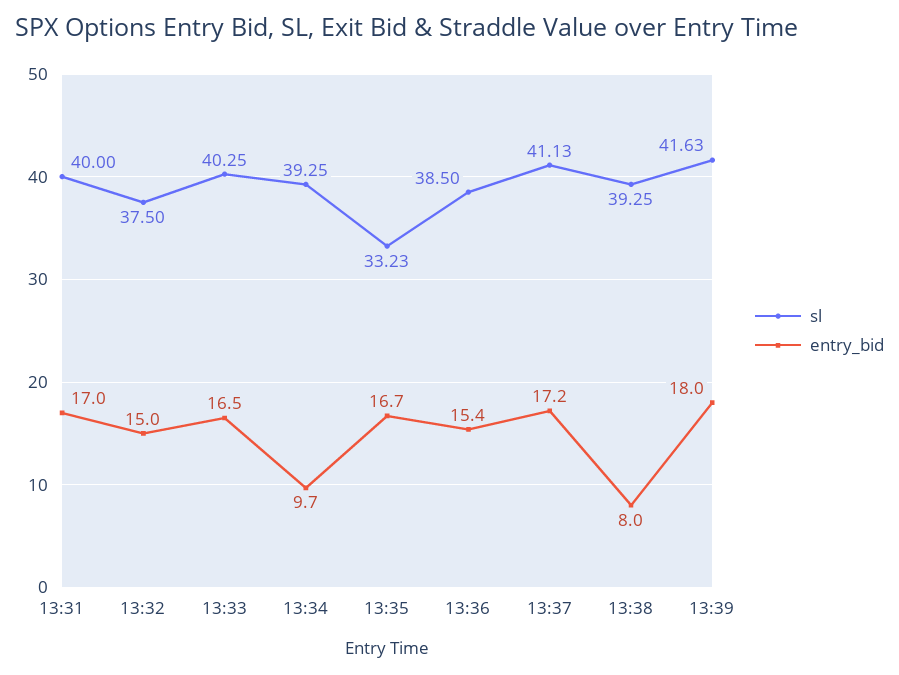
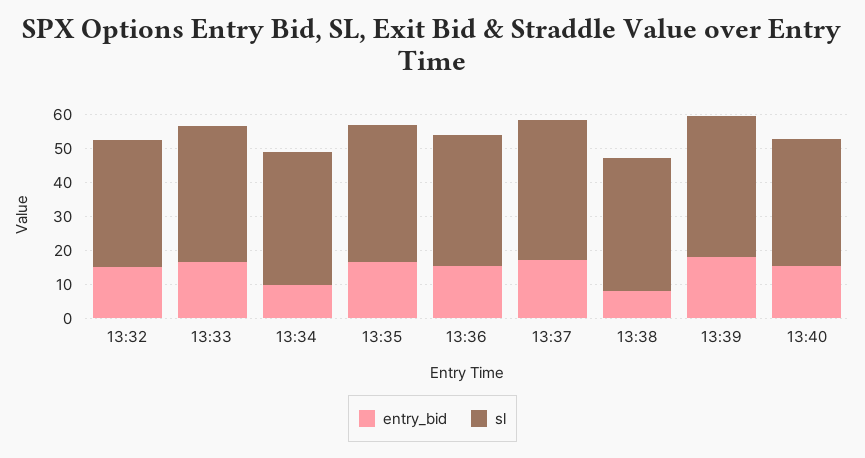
sl, 13:31: 40 -> none
entry_bid, 13:31: 17 -> none
sl, 13:35: 33.23 -> 40
entry_bid, 13:40: none -> 15
sl, 13:40: none -> 37.5

